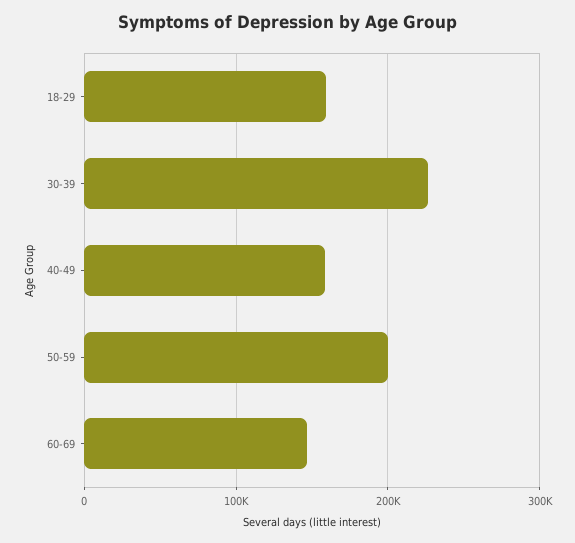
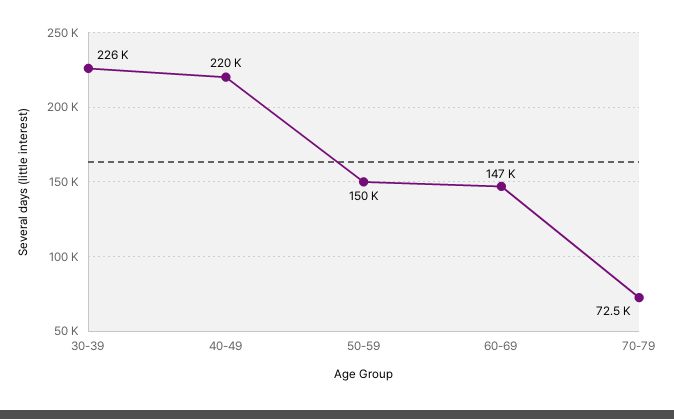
18-29: 160000 -> none
40-49: 160000 -> 220000
50-59: 200000 -> 150000
70-79: none -> 72500

